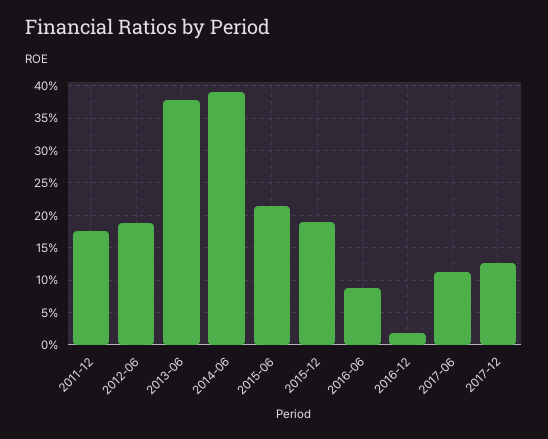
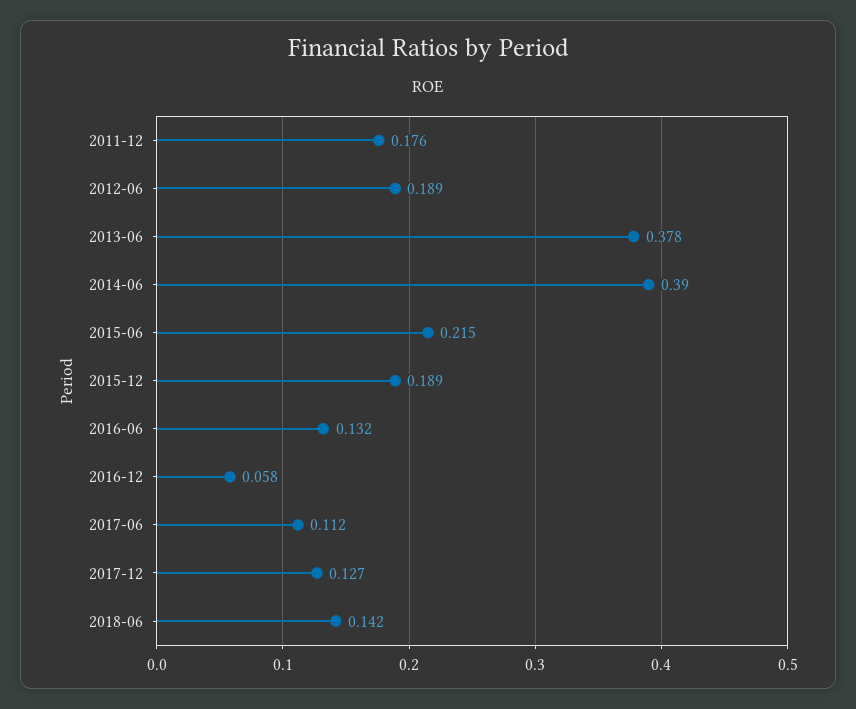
2016-06: 0.09 -> 0.132
2016-12: 0.02 -> 0.058
2018-06: none -> 0.142

